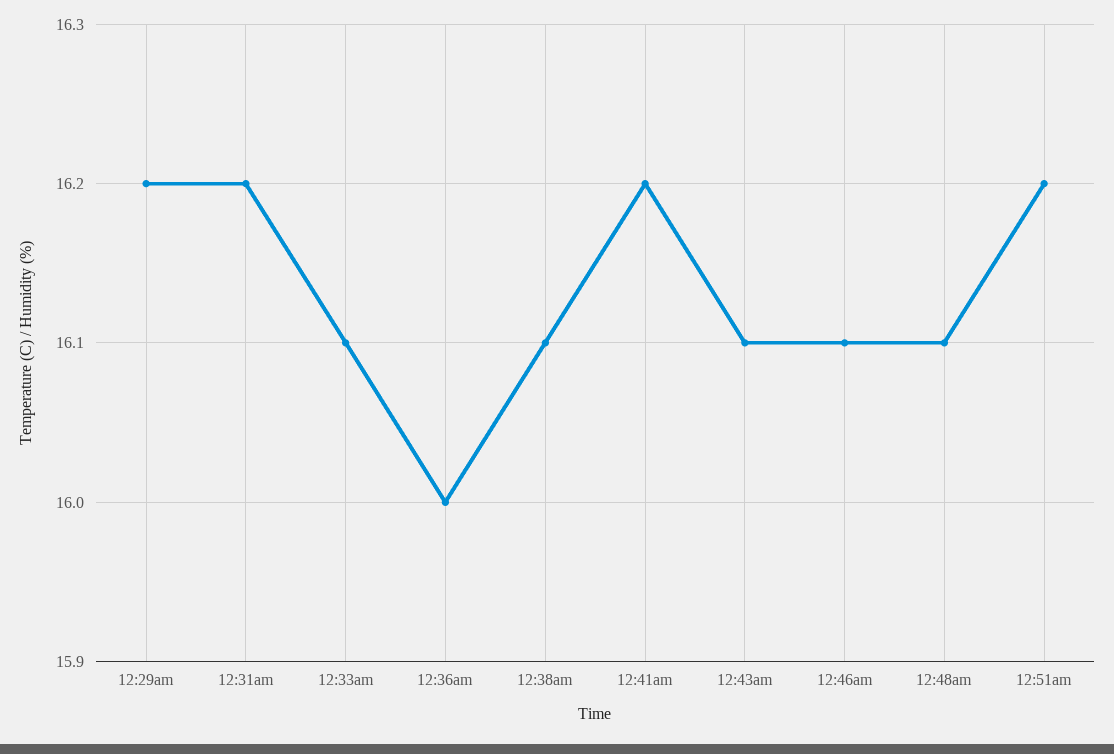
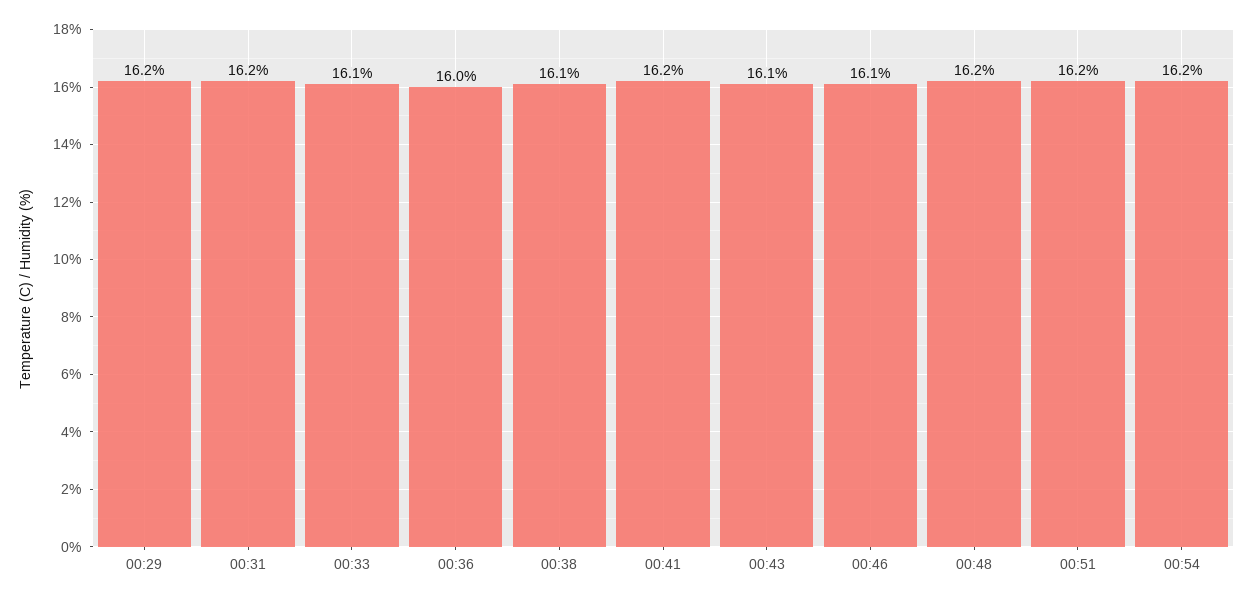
12:48am: 16.1 -> 16.2
00:54: none -> 16.2

